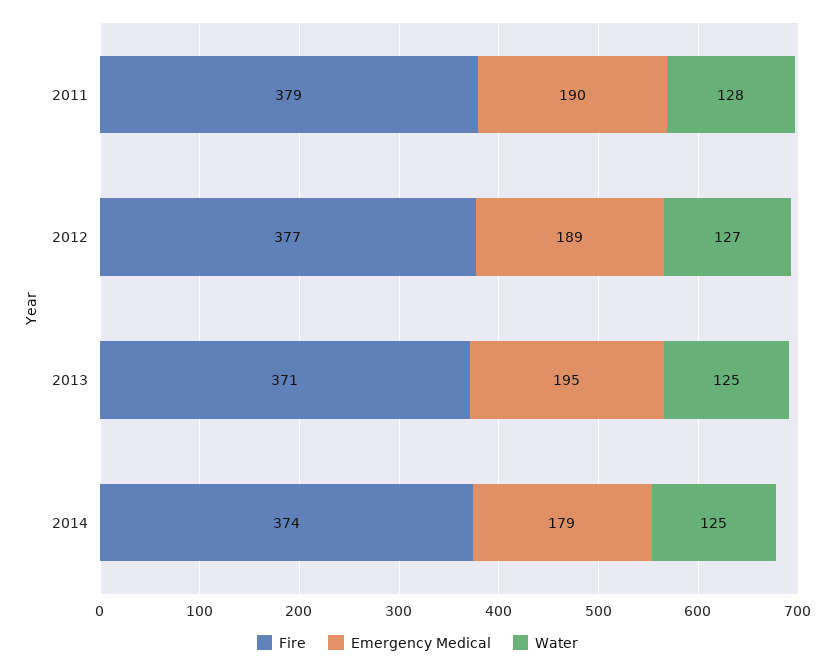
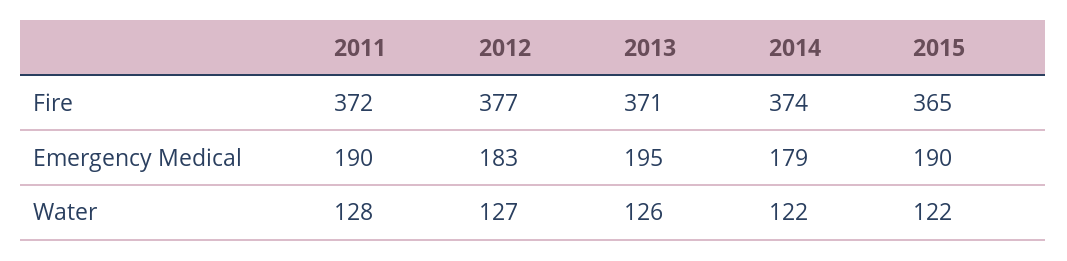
Fire, 2011: 379 -> 372
Emergency Medical, 2012: 189 -> 183
Water, 2013: 125 -> 126
Water, 2014: 125 -> 122
Fire, 2015: none -> 365
Emergency Medical, 2015: none -> 190
Water, 2015: none -> 122

